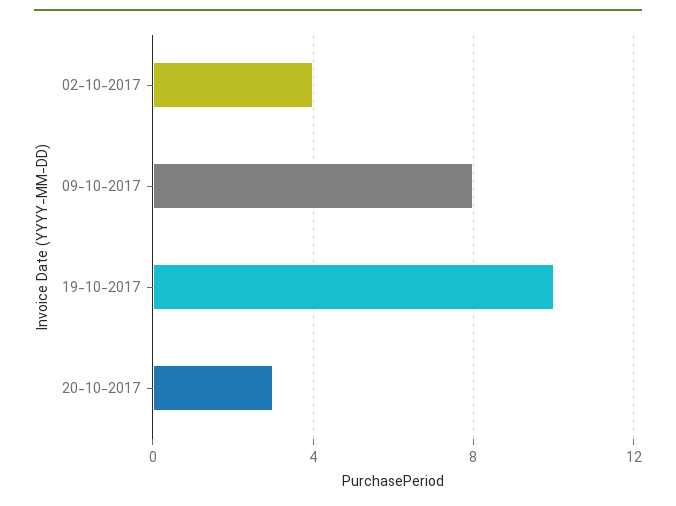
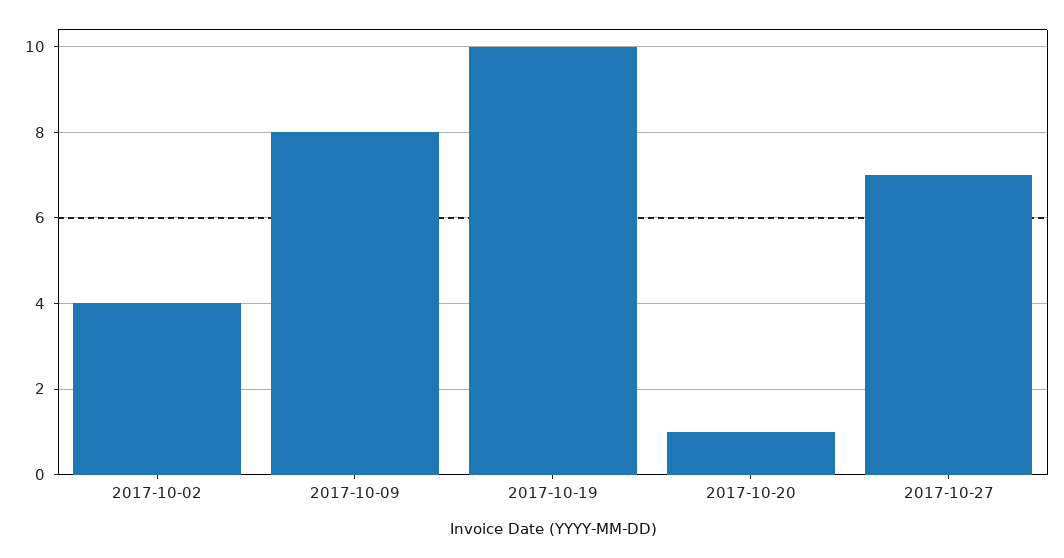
20-10-2017: 3 -> 1
2017-10-27: none -> 7

